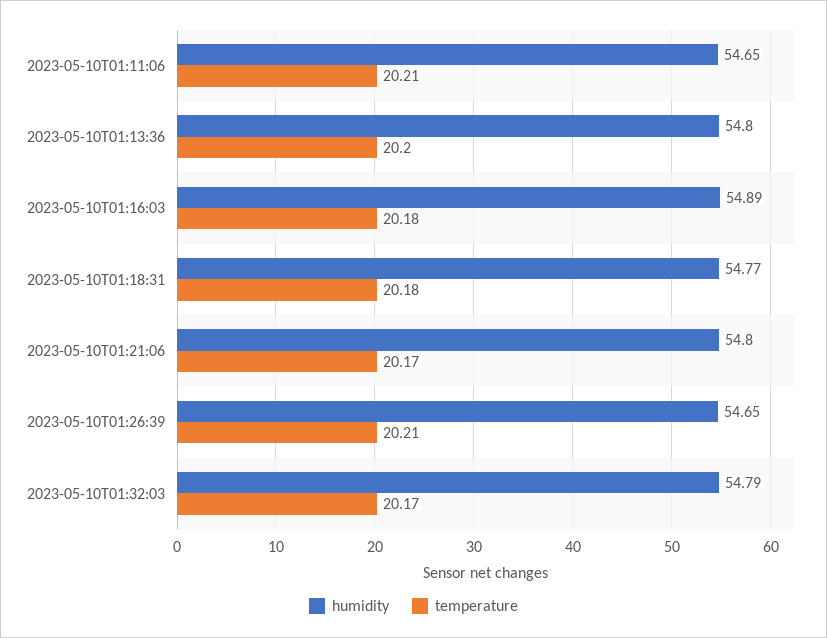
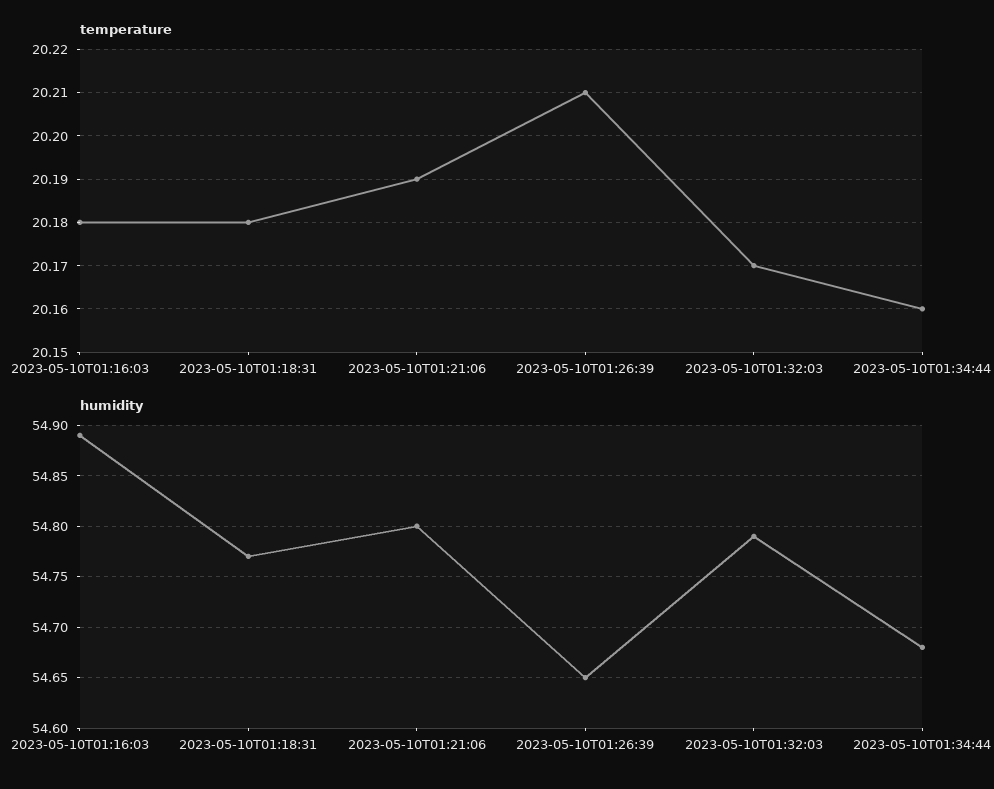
humidity, 2023-05-10T01:11:06: 54.65 -> none
temperature, 2023-05-10T01:11:06: 20.21 -> none
humidity, 2023-05-10T01:13:36: 54.8 -> none
temperature, 2023-05-10T01:13:36: 20.2 -> none
temperature, 2023-05-10T01:21:06: 20.17 -> 20.19
temperature, 2023-05-10T01:34:44: none -> 20.16
humidity, 2023-05-10T01:34:44: none -> 54.68

